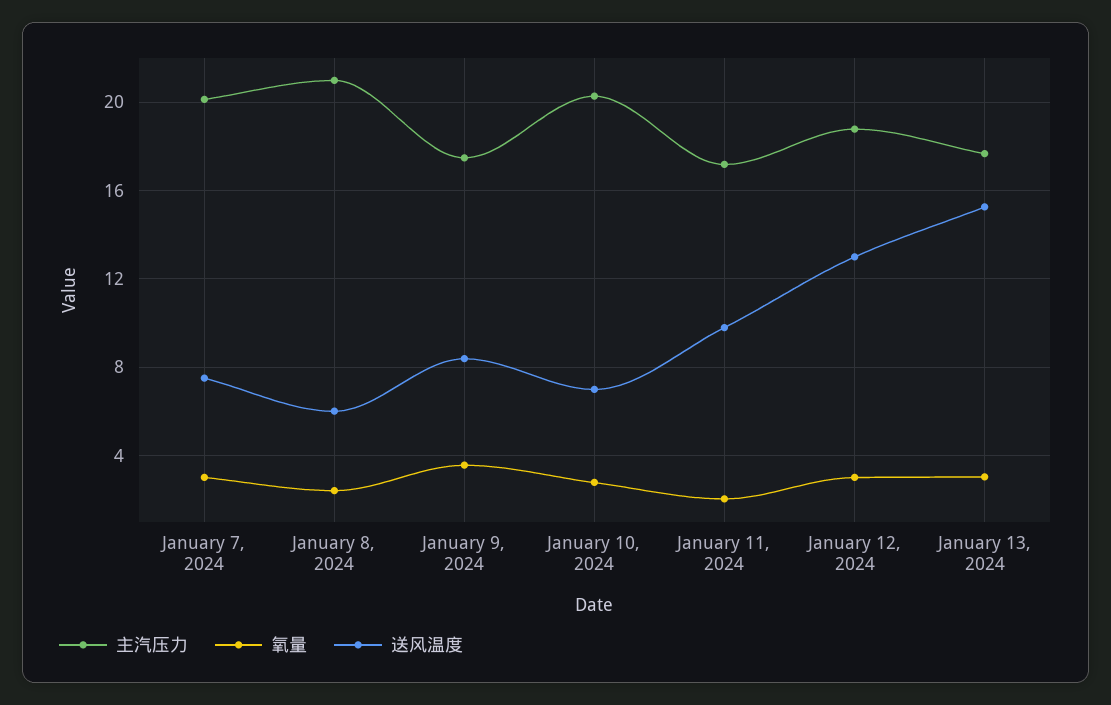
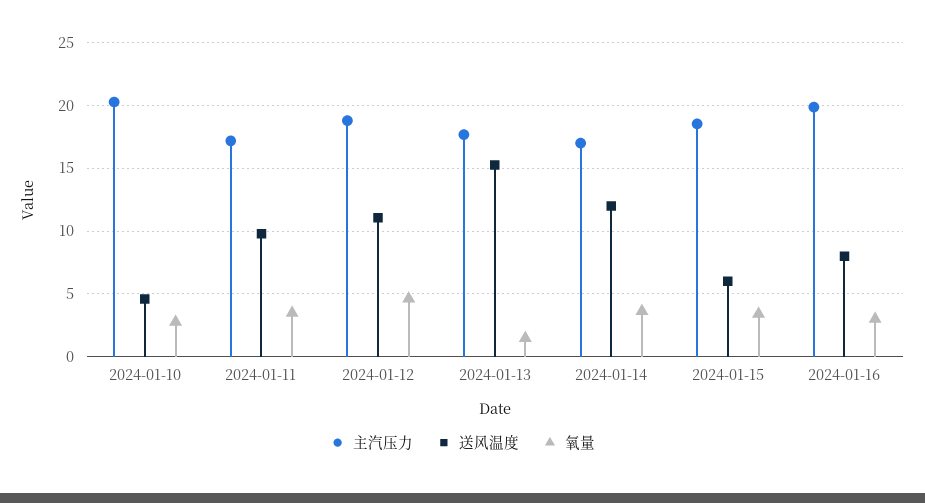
主汽压力, January 7, 2024: 20 -> none
氧量, January 7, 2024: 3 -> none
送风温度, January 7, 2024: 7.5 -> none
主汽压力, January 8, 2024: 21 -> none
氧量, January 8, 2024: 2.5 -> none
送风温度, January 8, 2024: 6 -> none
主汽压力, January 9, 2024: 17.5 -> none
氧量, January 9, 2024: 3.5 -> none
送风温度, January 9, 2024: 8.5 -> none
送风温度, January 10, 2024: 7 -> 4.5
氧量, January 11, 2024: 2 -> 3.5
氧量, January 12, 2024: 3 -> 4.5
送风温度, January 12, 2024: 13 -> 11
氧量, January 13, 2024: 3 -> 1.5
主汽压力, 2024-01-14: none -> 17
送风温度, 2024-01-14: none -> 12
氧量, 2024-01-14: none -> 3.5
主汽压力, 2024-01-15: none -> 18.5
送风温度, 2024-01-15: none -> 6
氧量, 2024-01-15: none -> 3.5
主汽压力, 2024-01-16: none -> 20
送风温度, 2024-01-16: none -> 8
氧量, 2024-01-16: none -> 3

